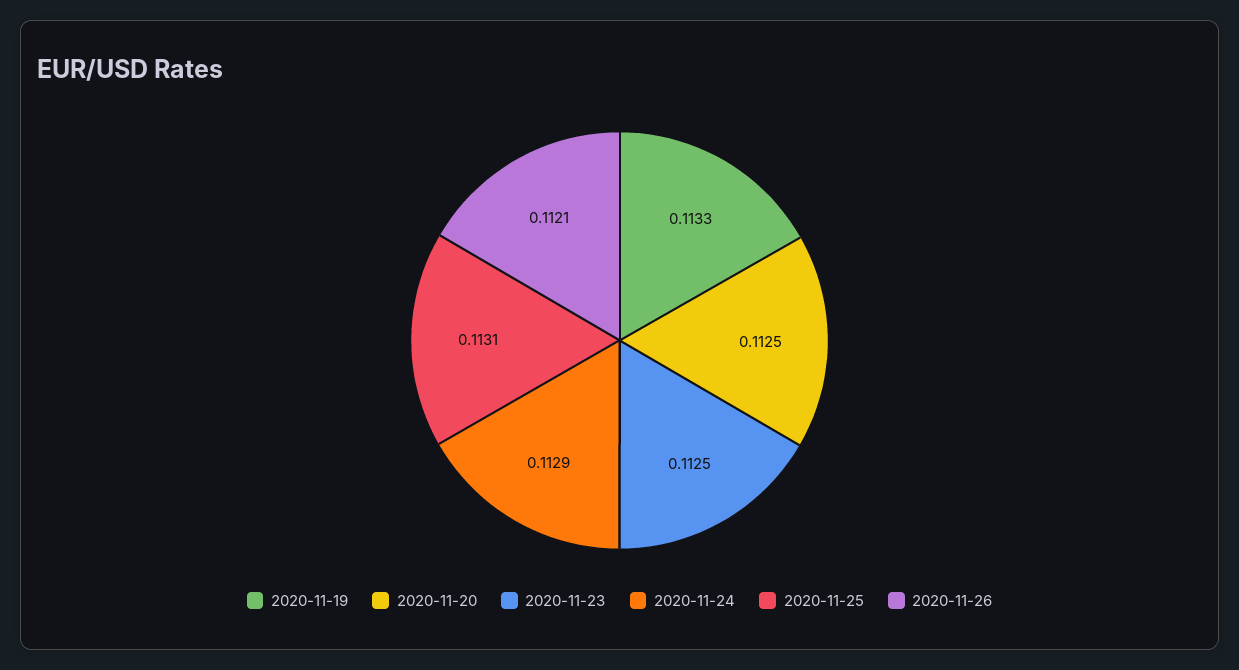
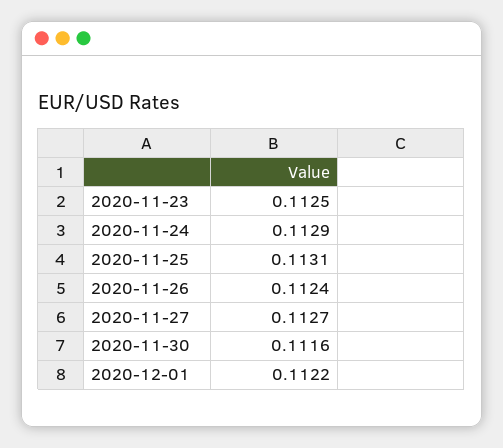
2020-11-19: 0.1133 -> none
2020-11-20: 0.1125 -> none
2020-11-26: 0.1121 -> 0.1124
2020-11-27: none -> 0.1127
2020-11-30: none -> 0.1116
2020-12-01: none -> 0.1122

